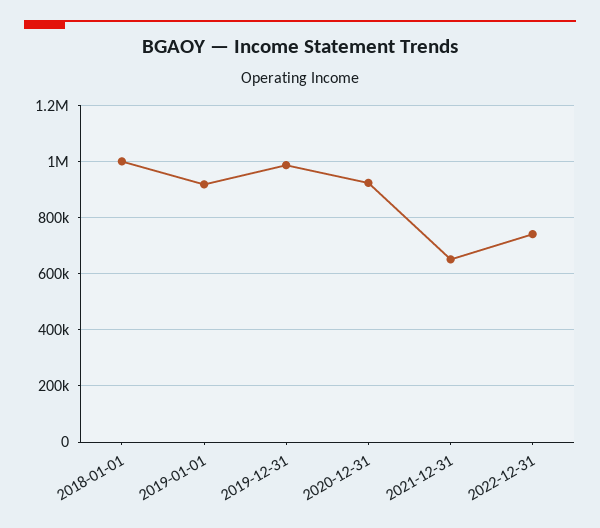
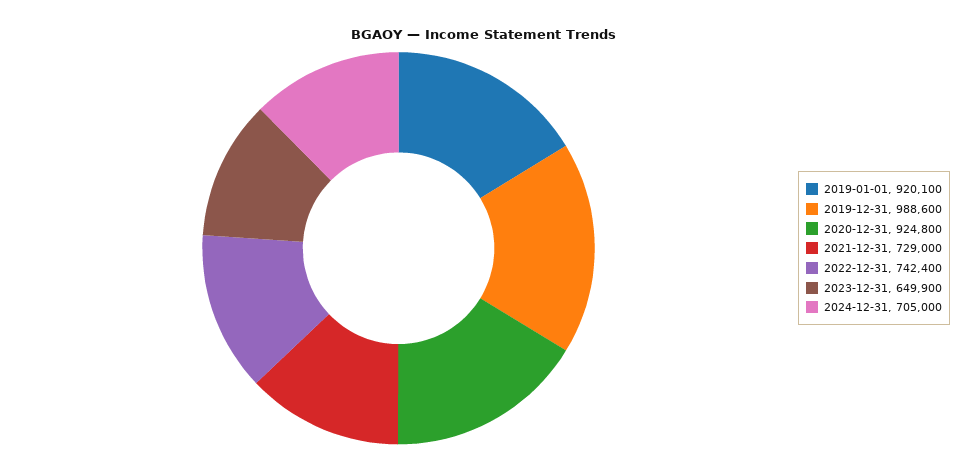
2018-01-01: 1000000 -> none
2021-12-31: 650000 -> 729000
2023-12-31: none -> 649900
2024-12-31: none -> 705000

